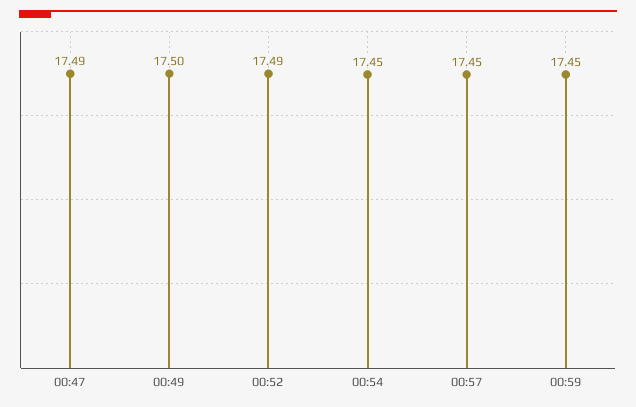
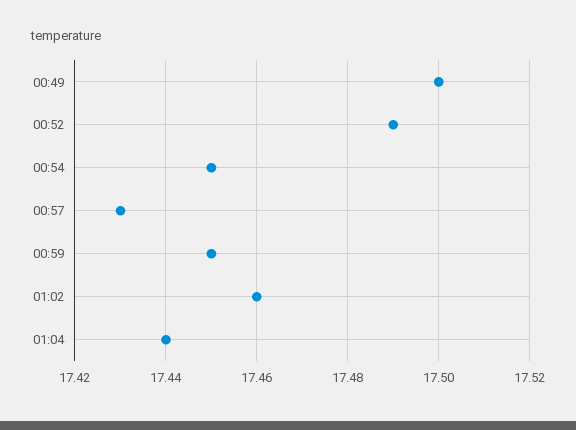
00:47: 17.49 -> none
00:57: 17.45 -> 17.43
01:02: none -> 17.46
01:04: none -> 17.44

